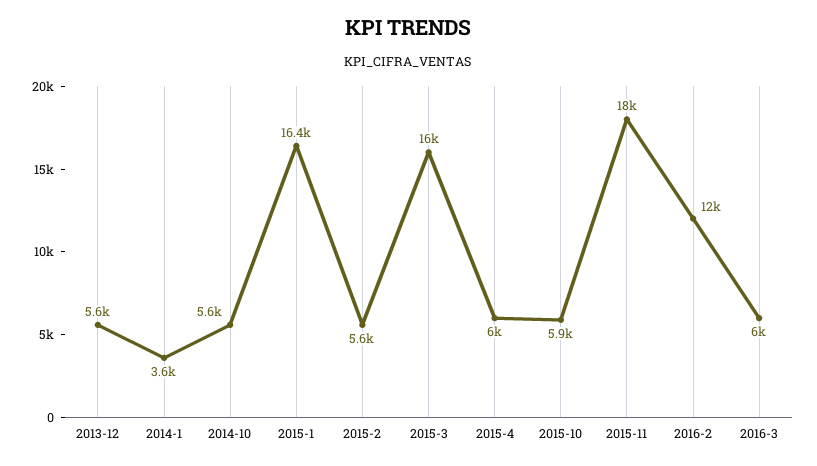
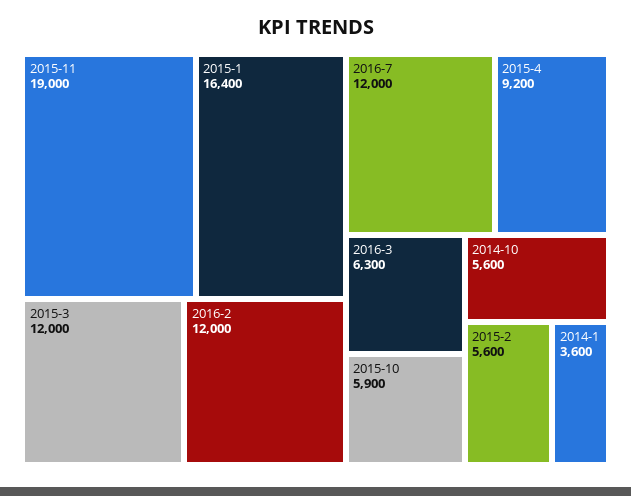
2013-12: 5600 -> none
2015-3: 16000 -> 12000
2015-4: 6000 -> 9200
2015-11: 18000 -> 19000
2016-3: 6000 -> 6300
2016-7: none -> 12000

